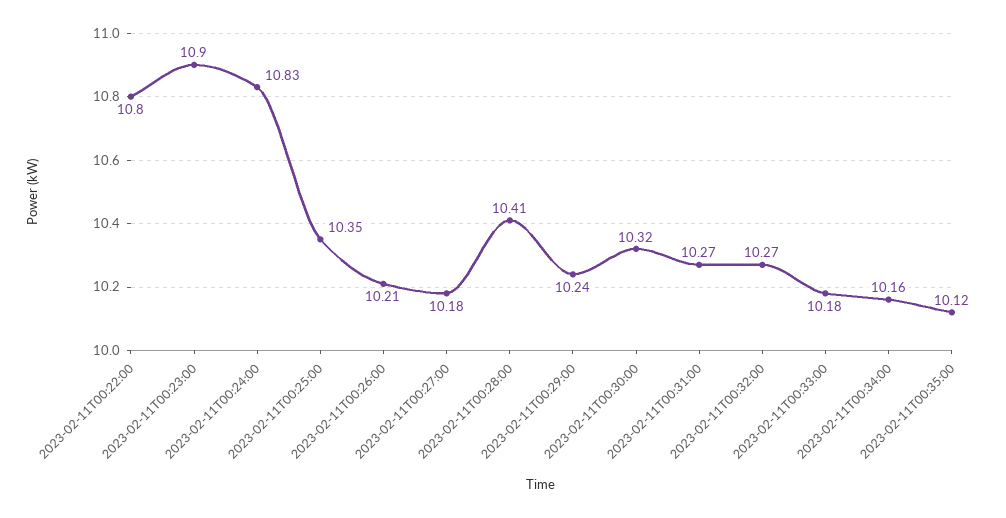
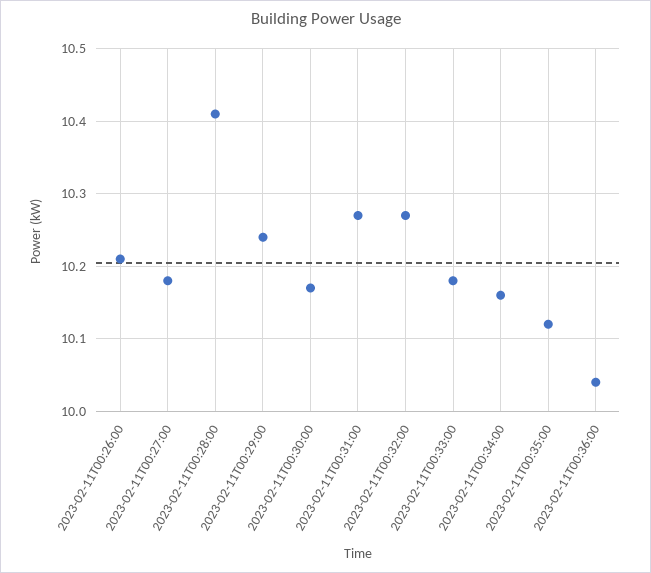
2023-02-11T00:22:00: 10.8 -> none
2023-02-11T00:23:00: 10.9 -> none
2023-02-11T00:24:00: 10.83 -> none
2023-02-11T00:25:00: 10.35 -> none
2023-02-11T00:30:00: 10.32 -> 10.17
2023-02-11T00:36:00: none -> 10.04

